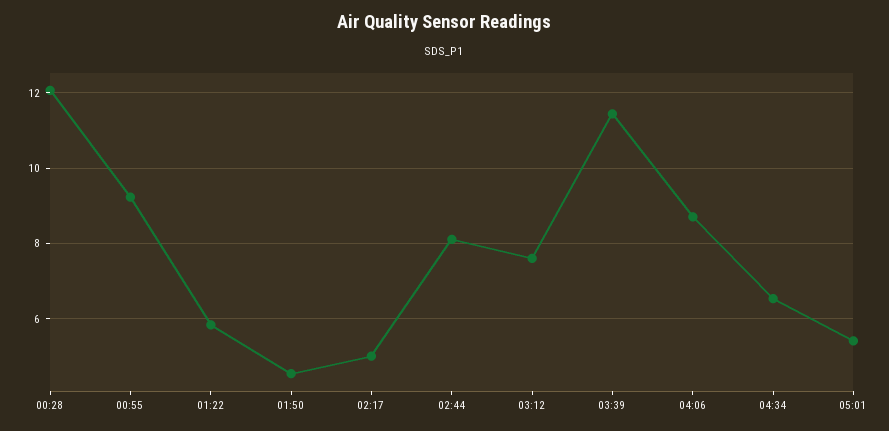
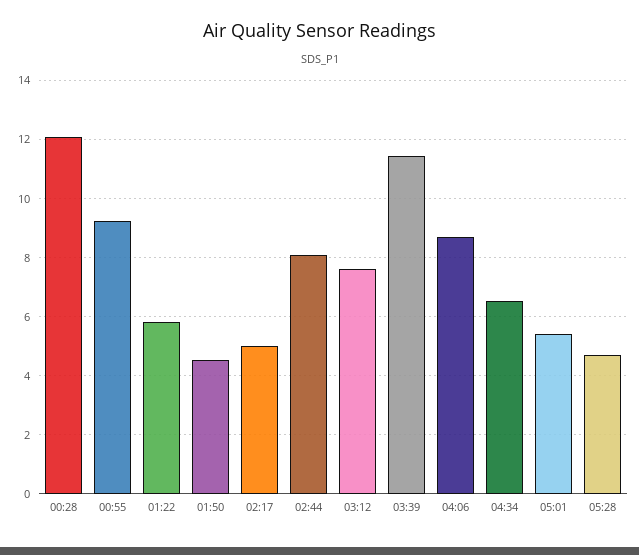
05:28: none -> 4.75

